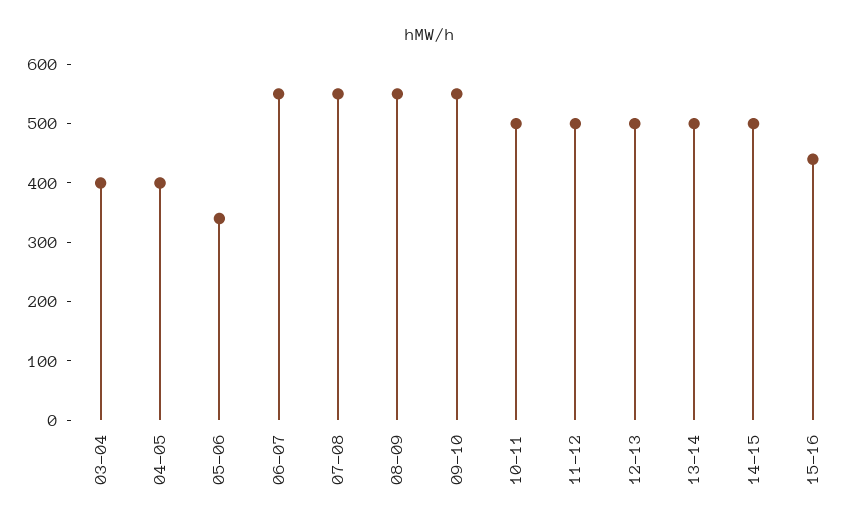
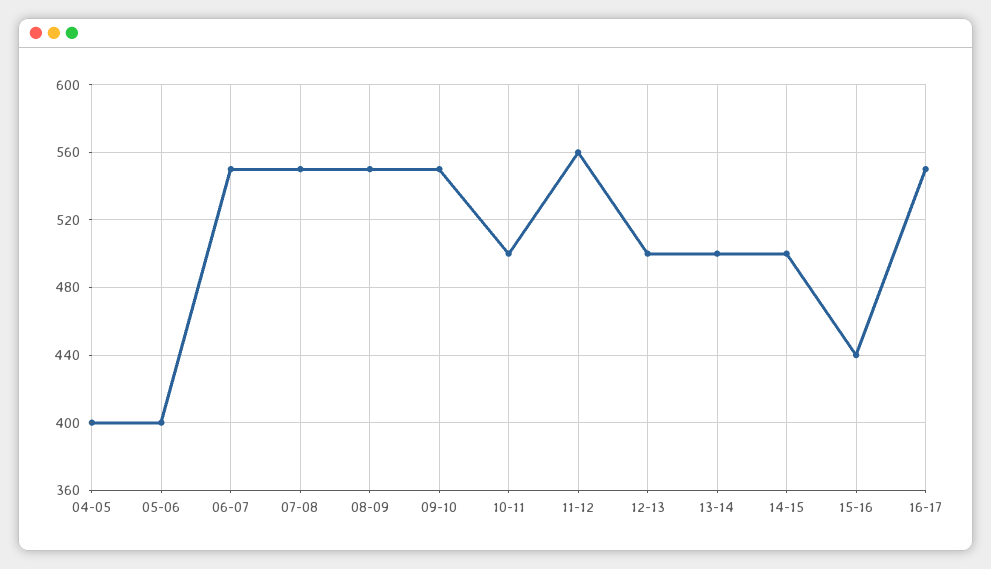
03-04: 400 -> none
05-06: 340 -> 400
11-12: 500 -> 560
16-17: none -> 550

